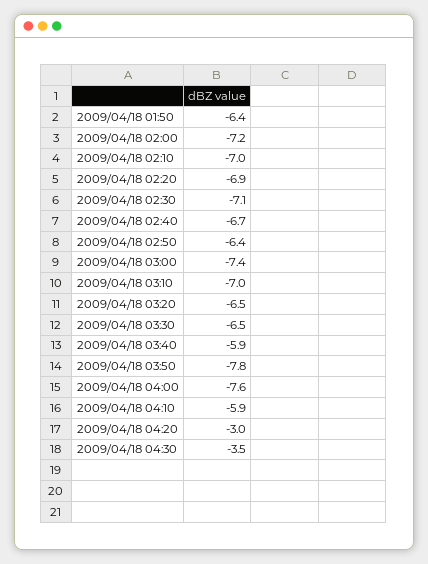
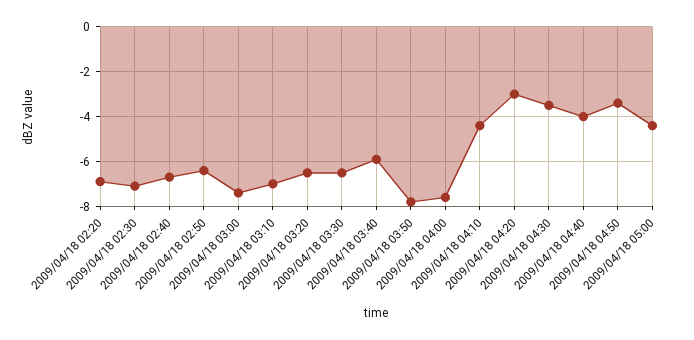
2009/04/18 01:50: -6.4 -> none
2009/04/18 02:00: -7.2 -> none
2009/04/18 02:10: -7 -> none
2009/04/18 04:10: -5.9 -> -4.5
2009/04/18 04:40: none -> -4
2009/04/18 04:50: none -> -3.5
2009/04/18 05:00: none -> -4.5

